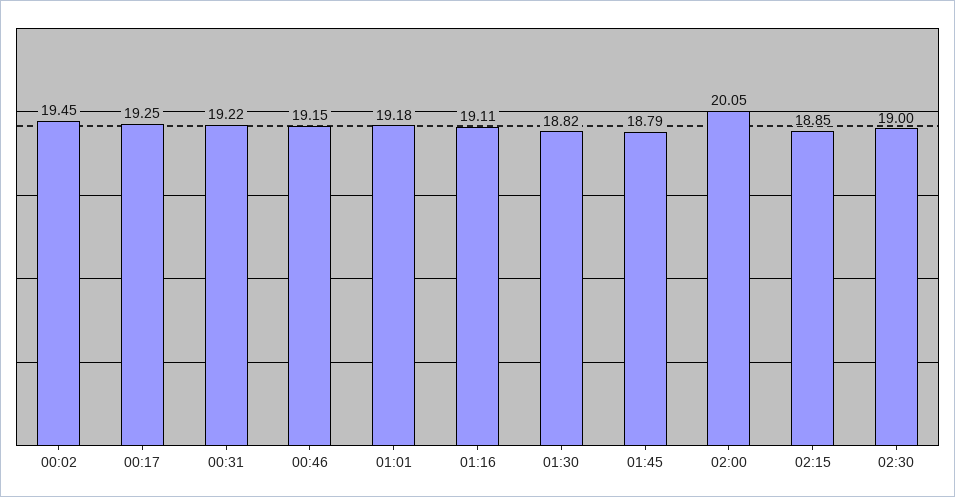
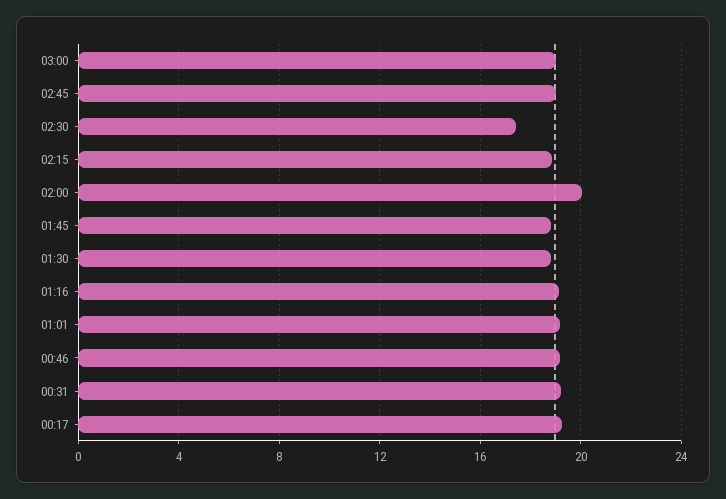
00:02: 19.45 -> none
02:30: 19 -> 17.5
03:00: none -> 19
02:45: none -> 19

